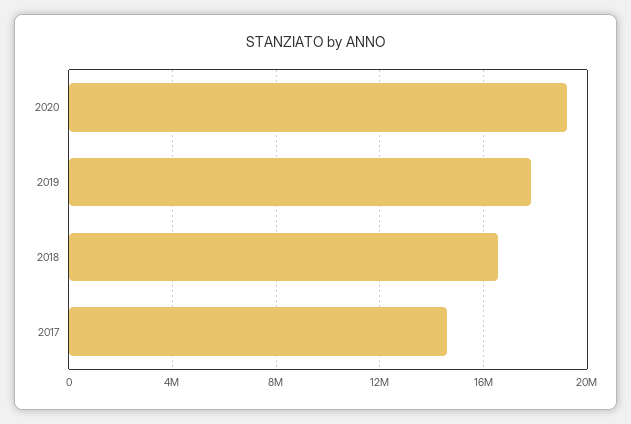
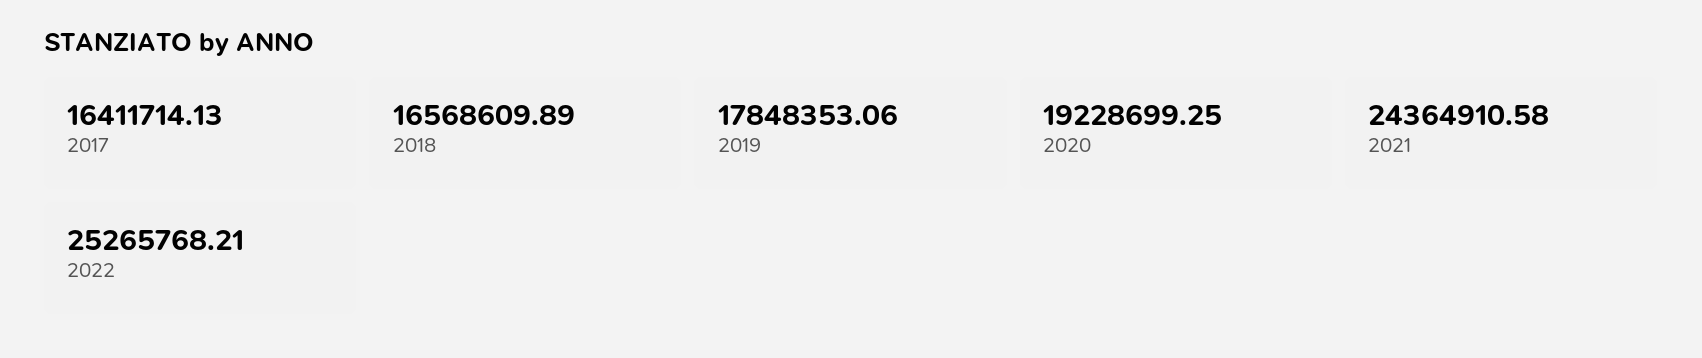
2017: 14500000 -> 16411714.13
2021: none -> 24364910.58
2022: none -> 25265768.21

